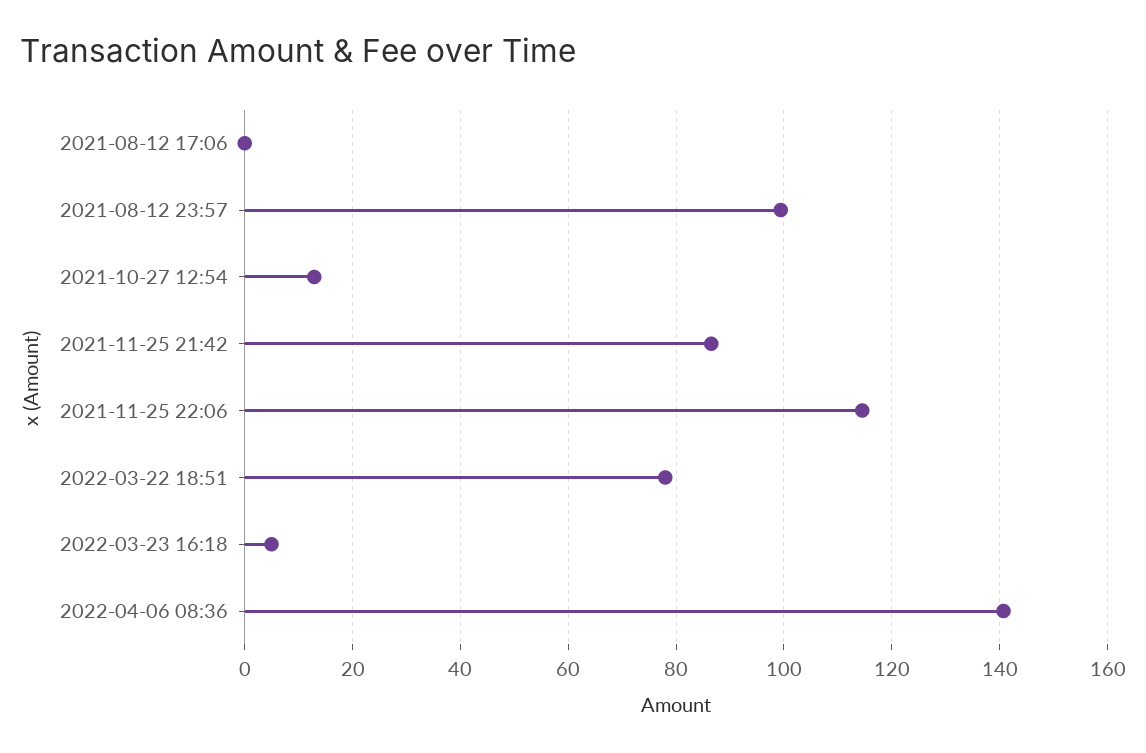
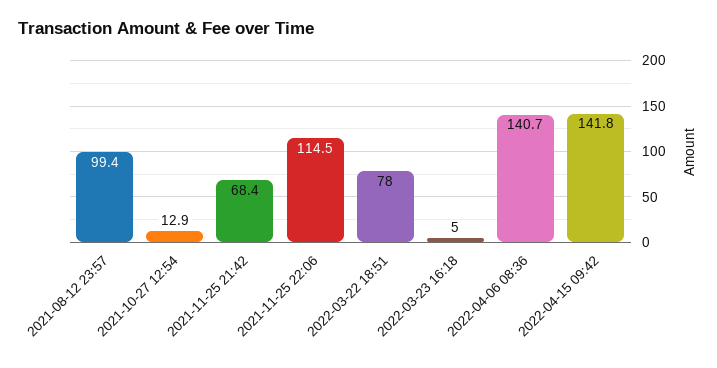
2021-08-12 17:06: 0 -> none
2021-11-25 21:42: 86 -> 68.4
2022-04-15 09:42: none -> 141.8

